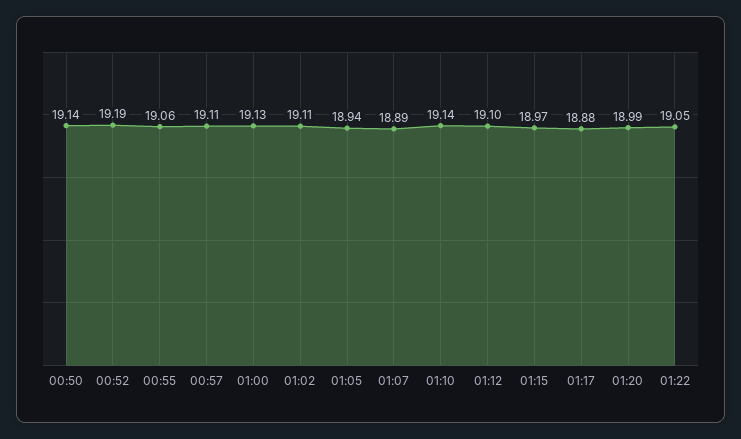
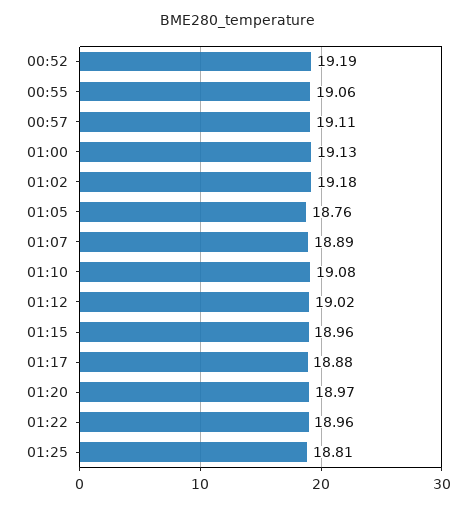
00:50: 19.14 -> none
01:02: 19.11 -> 19.18
01:05: 18.94 -> 18.76
01:10: 19.14 -> 19.08
01:12: 19.1 -> 19.02
01:15: 18.97 -> 18.96
01:20: 18.99 -> 18.97
01:22: 19.05 -> 18.96
01:25: none -> 18.81

